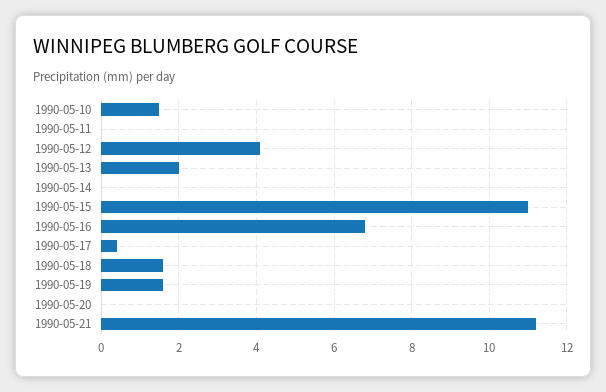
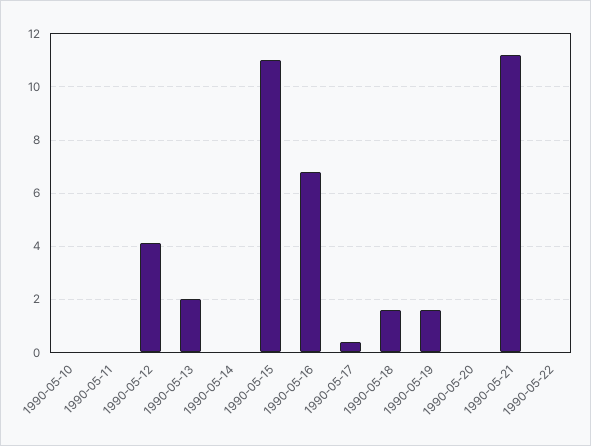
1990-05-10: 1.5 -> 0
1990-05-22: none -> 0

